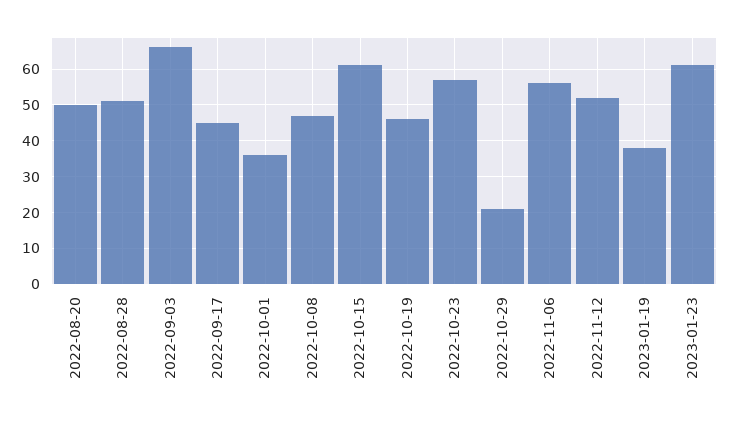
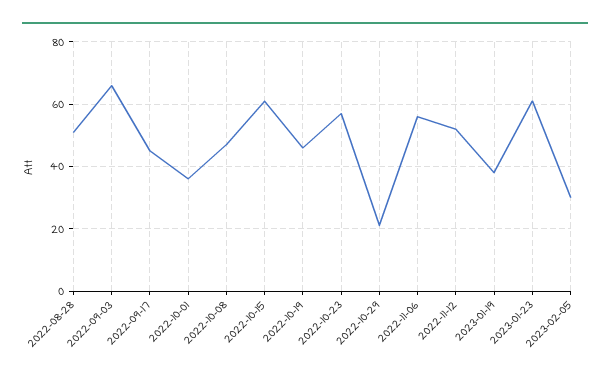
2022-08-20: 50 -> none
2023-02-05: none -> 30

